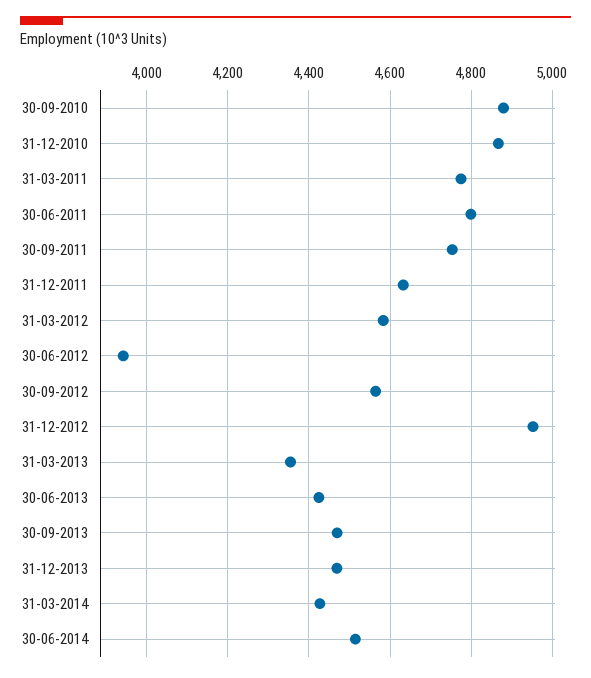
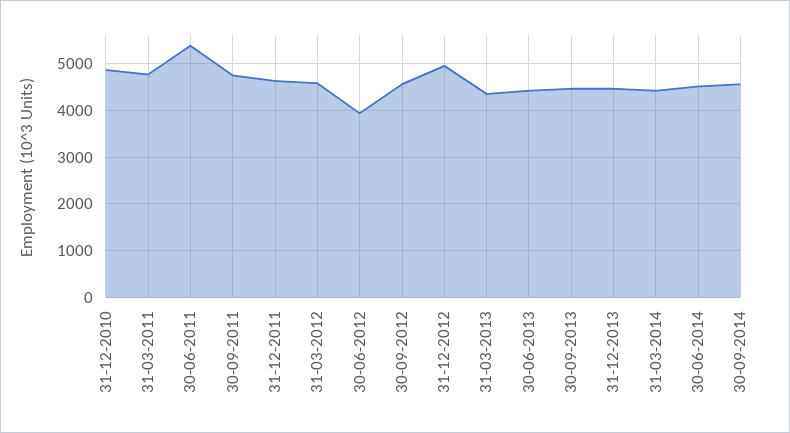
30-09-2010: 4880 -> none
30-06-2011: 4800 -> 5400
30-09-2014: none -> 4600

